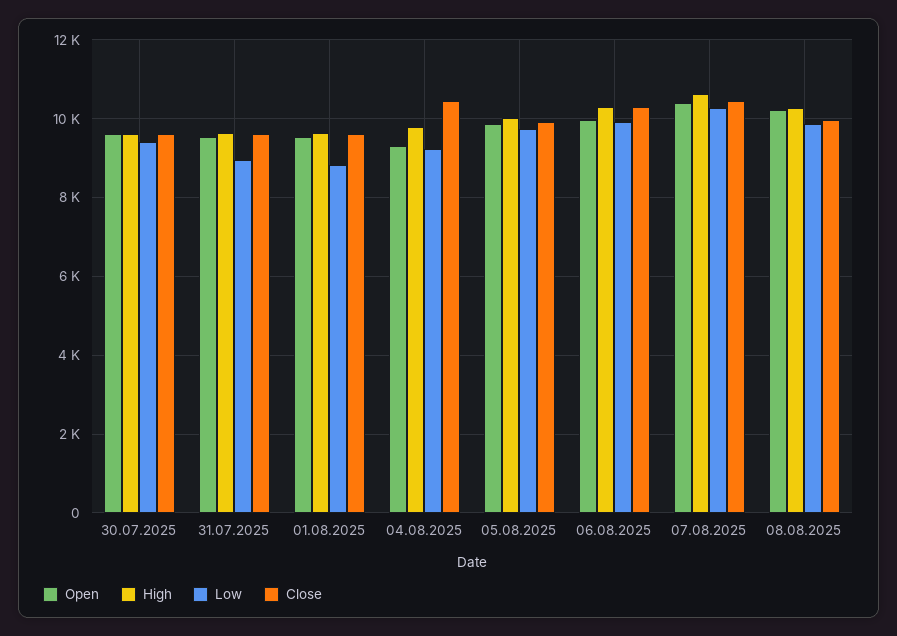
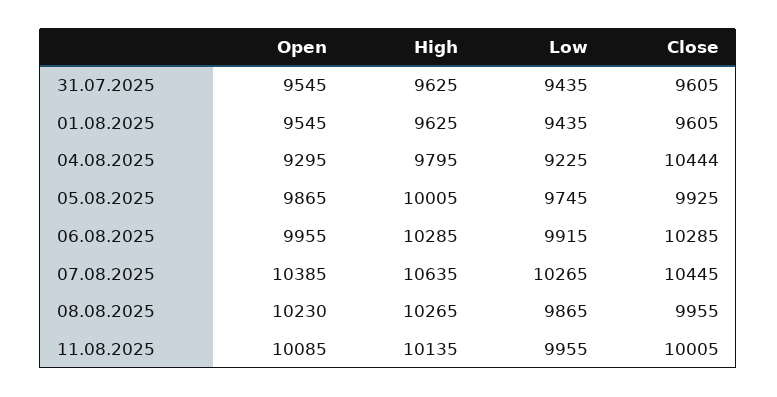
Open, 30.07.2025: 9600 -> none
High, 30.07.2025: 9600 -> none
Low, 30.07.2025: 9400 -> none
Close, 30.07.2025: 9600 -> none
Low, 31.07.2025: 9000 -> 9435
Low, 01.08.2025: 8800 -> 9435
Open, 11.08.2025: none -> 10085
High, 11.08.2025: none -> 10135
Low, 11.08.2025: none -> 9955
Close, 11.08.2025: none -> 10005

